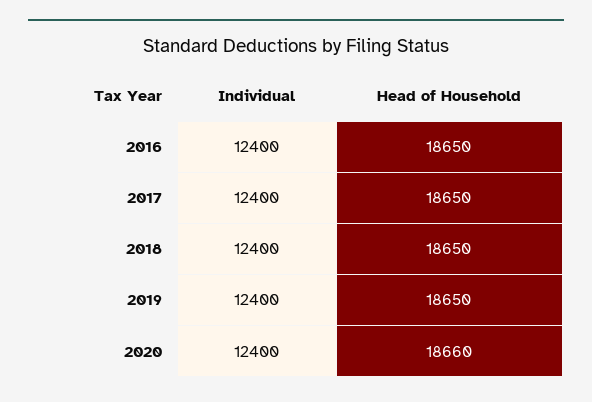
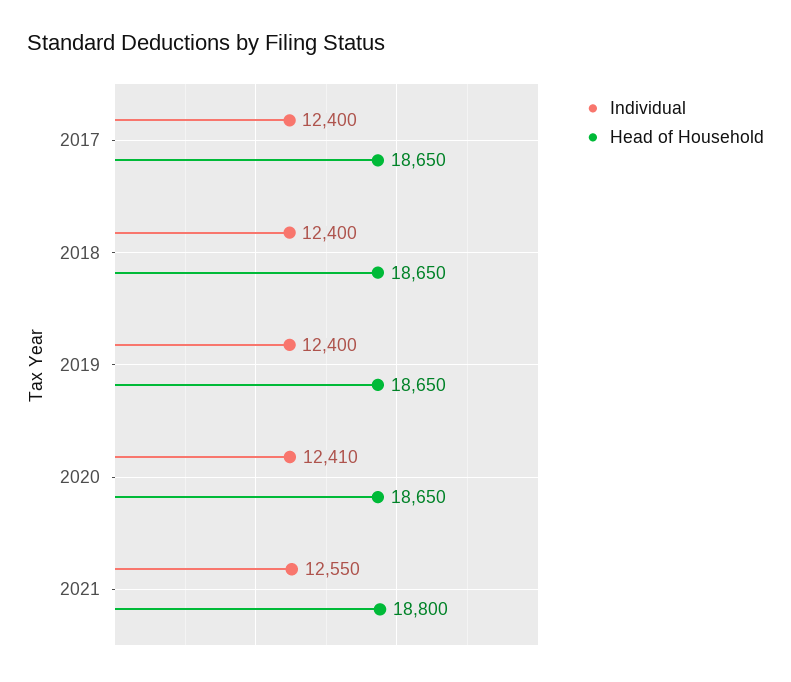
Individual, 2016: 12400 -> none
Head of Household, 2016: 18650 -> none
Individual, 2020: 12400 -> 12410
Head of Household, 2020: 18660 -> 18650
Individual, 2021: none -> 12550
Head of Household, 2021: none -> 18800

